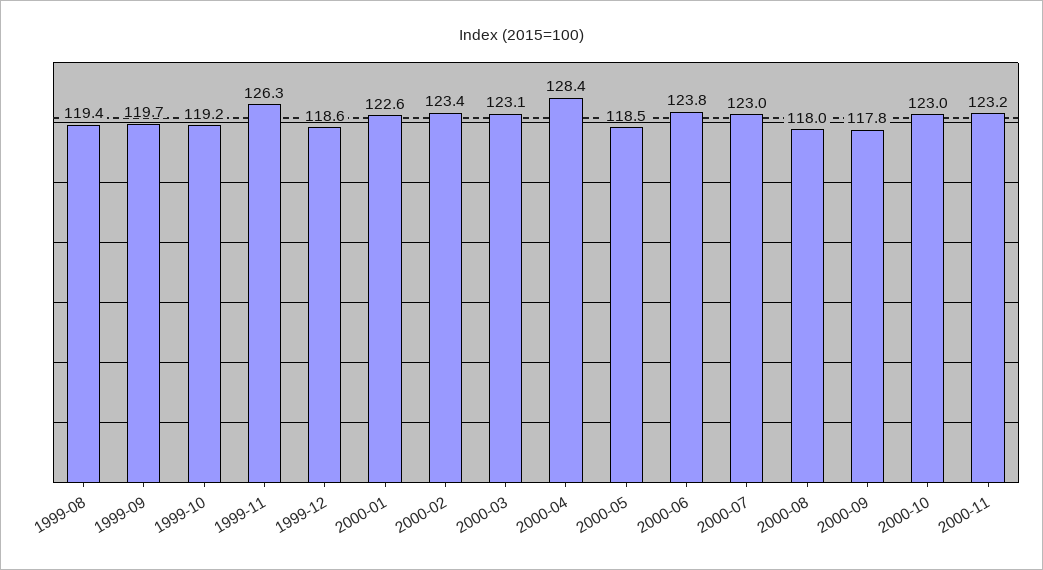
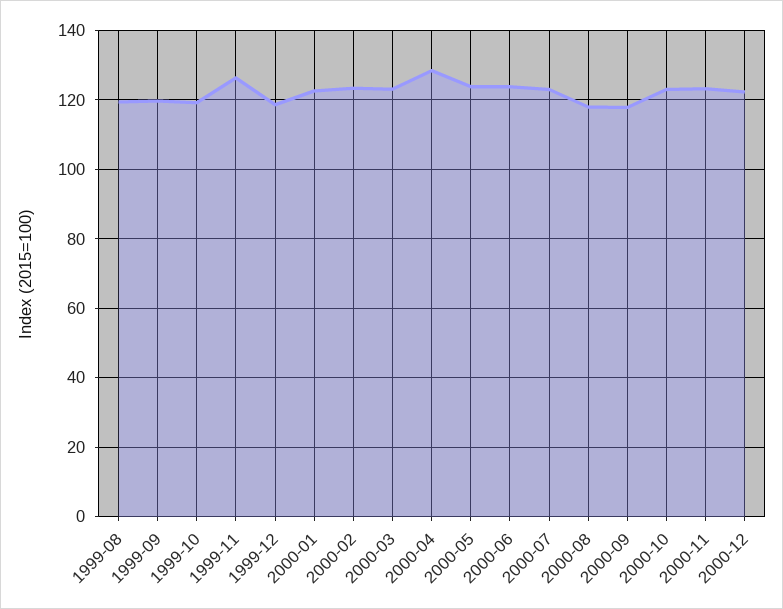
2000-05: 118.5 -> 124
2000-12: none -> 122

